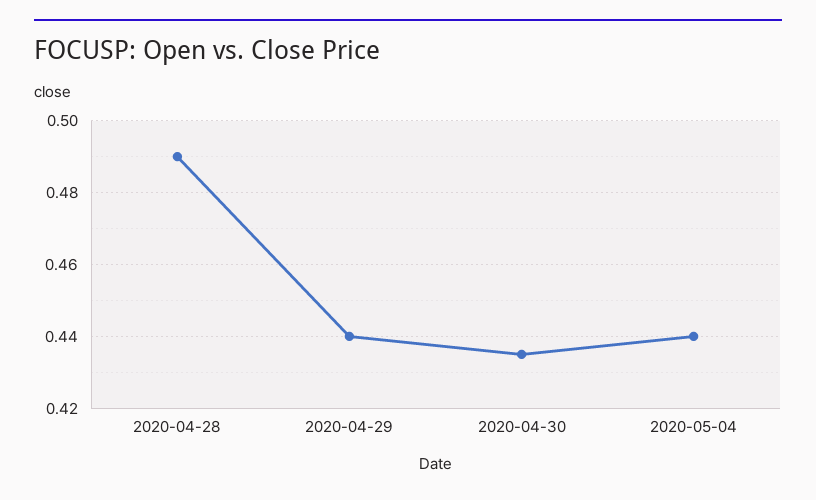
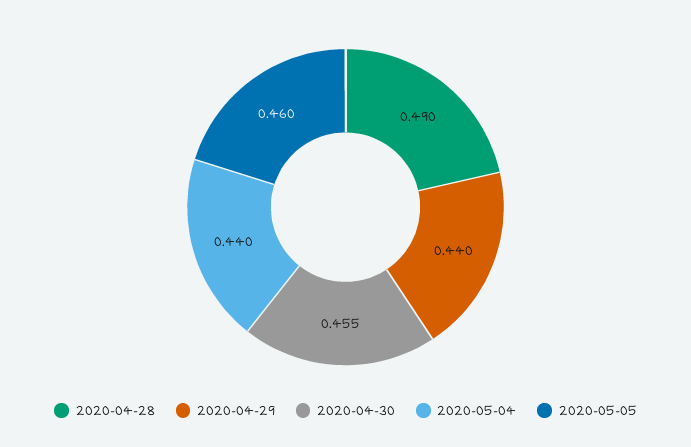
2020-04-30: 0.435 -> 0.455
2020-05-05: none -> 0.46

